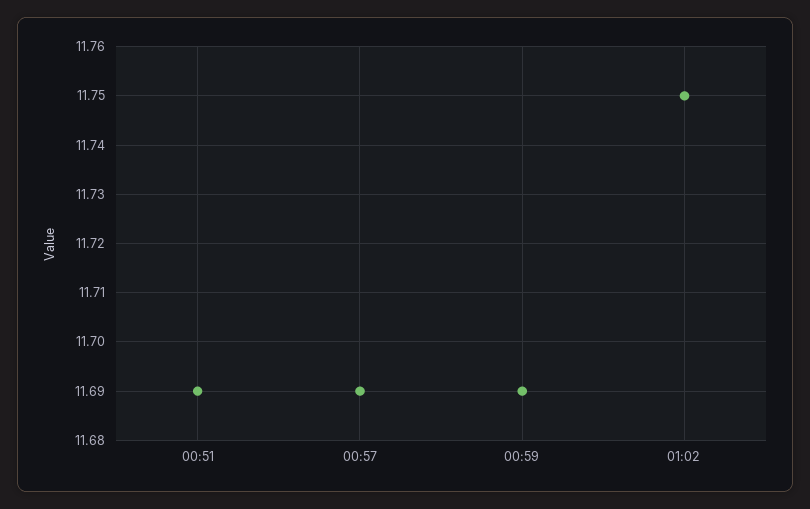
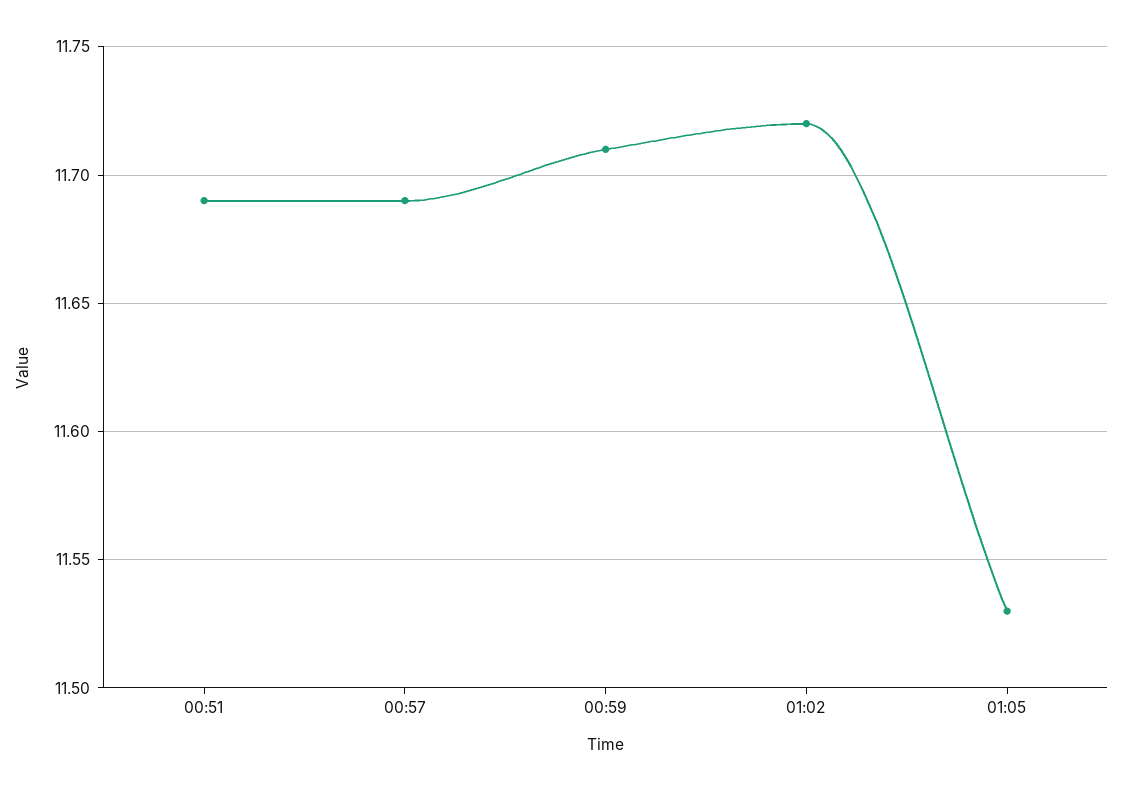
00:59: 11.69 -> 11.71
01:02: 11.75 -> 11.72
01:05: none -> 11.53

